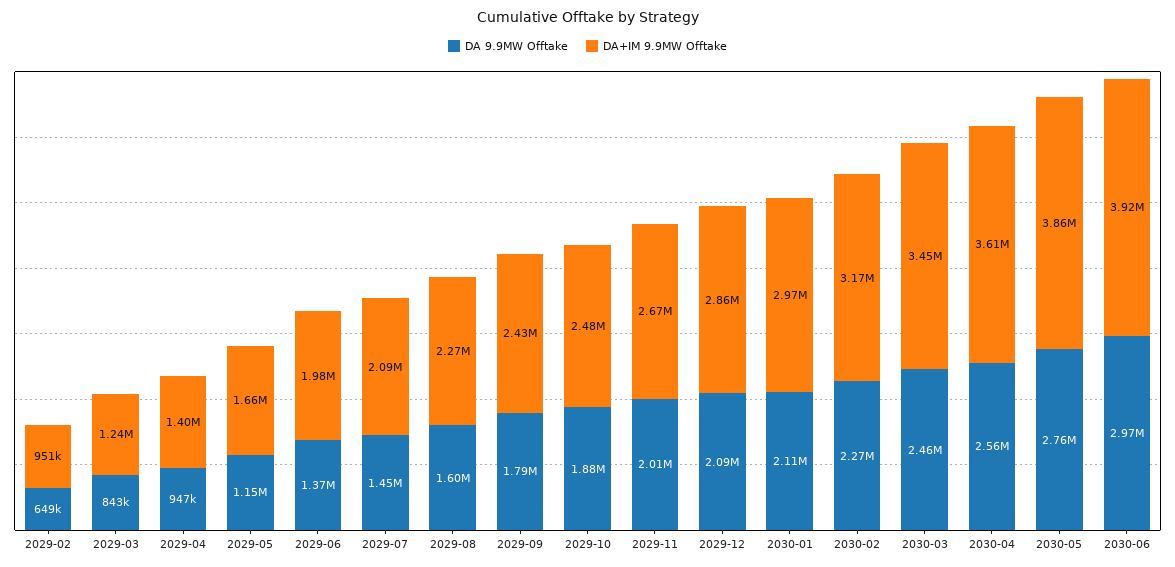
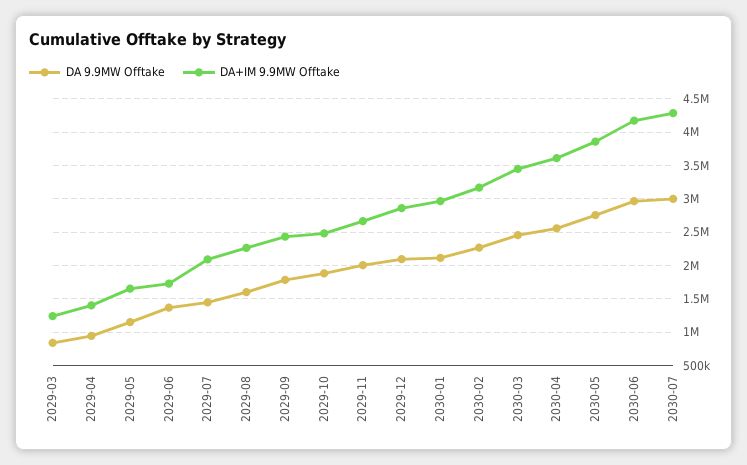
DA 9.9MW Offtake, 2029-02: 649000 -> none
DA+IM 9.9MW Offtake, 2029-02: 951000 -> none
DA+IM 9.9MW Offtake, 2029-06: 1980000 -> 1700000
DA+IM 9.9MW Offtake, 2030-06: 3920000 -> 4200000
DA 9.9MW Offtake, 2030-07: none -> 3000000
DA+IM 9.9MW Offtake, 2030-07: none -> 4300000

